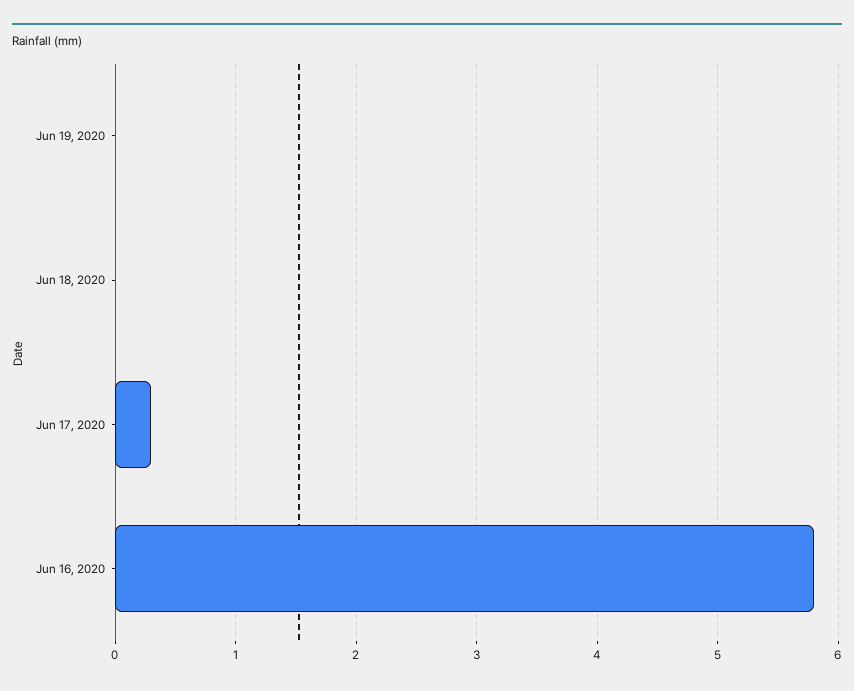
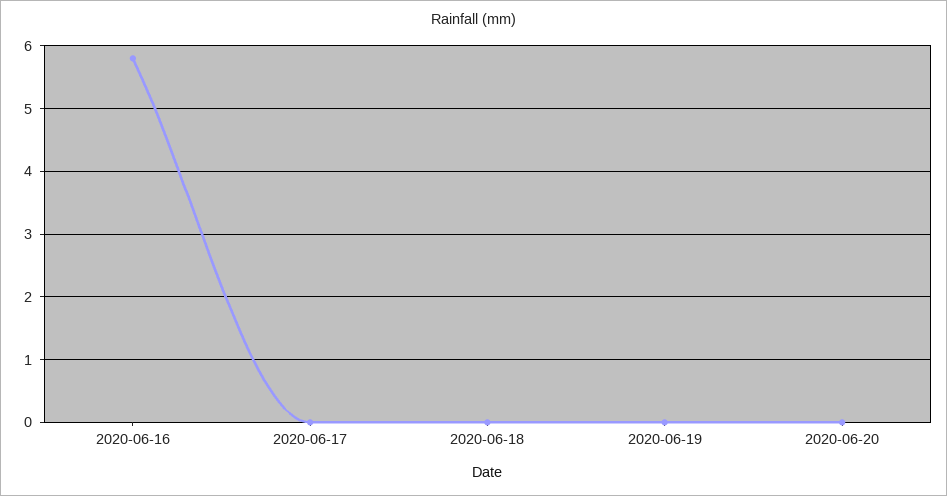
Jun 17, 2020: 0.3 -> 0
2020-06-20: none -> 0

